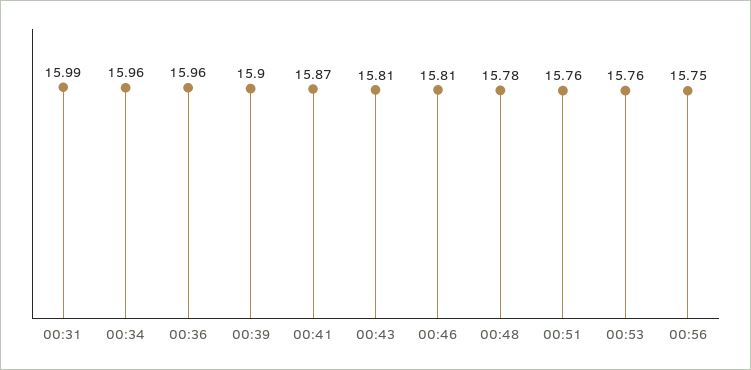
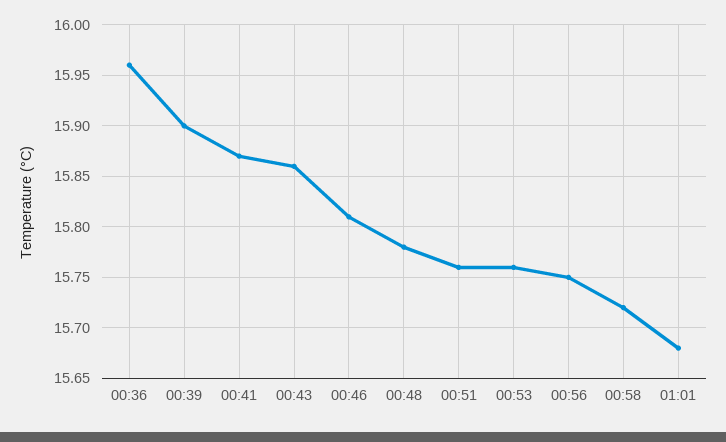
00:31: 15.99 -> none
00:34: 15.96 -> none
00:43: 15.81 -> 15.86
00:58: none -> 15.72
01:01: none -> 15.68

